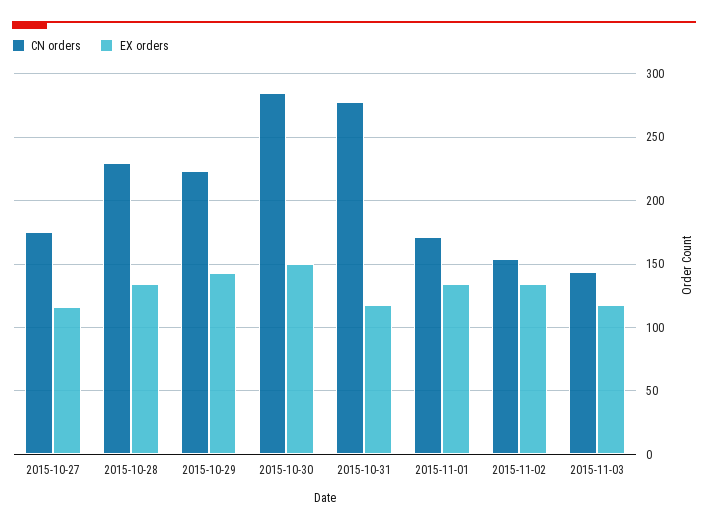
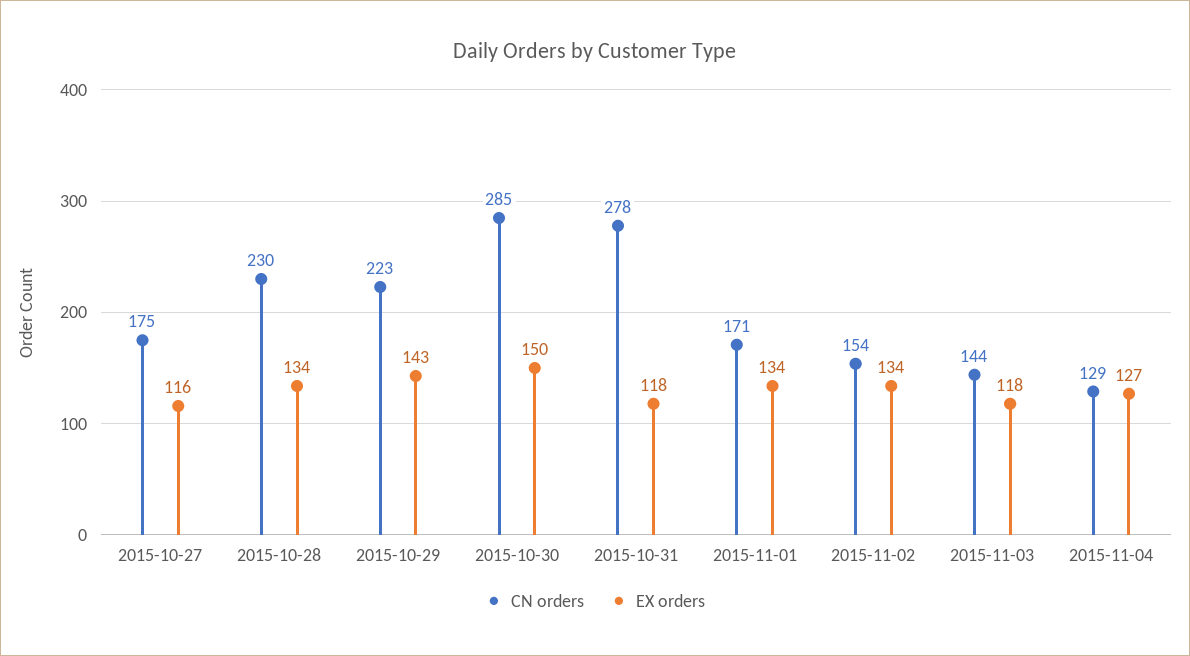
CN orders, 2015-11-04: none -> 129
EX orders, 2015-11-04: none -> 127

